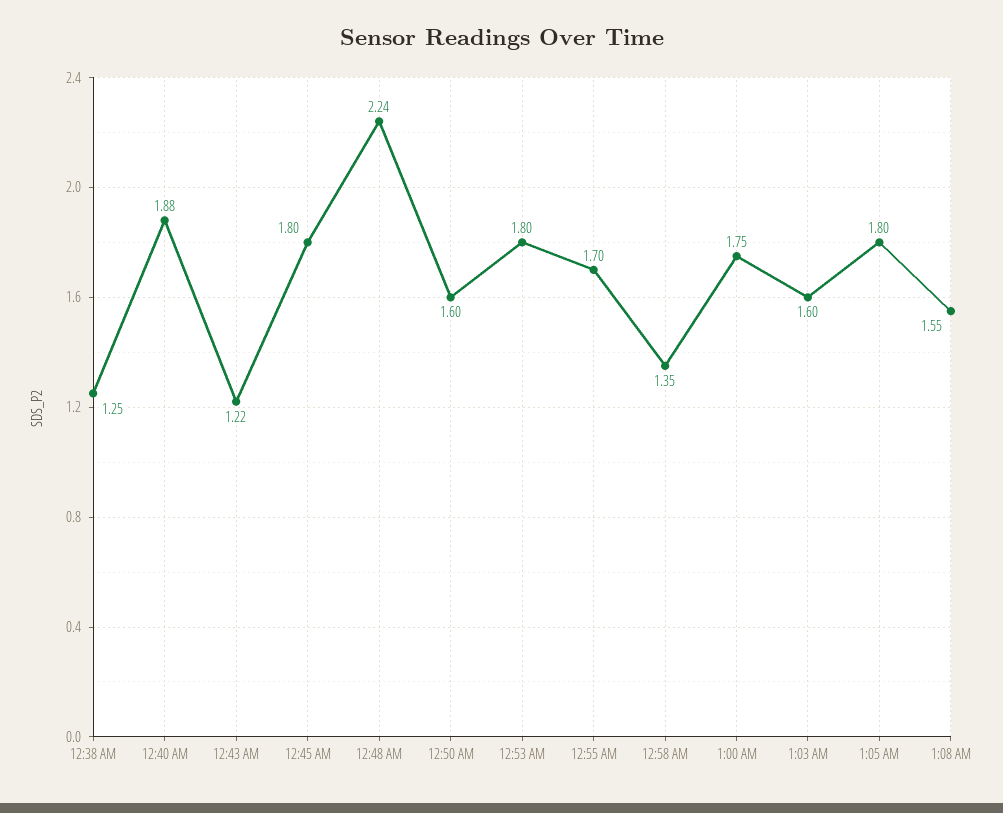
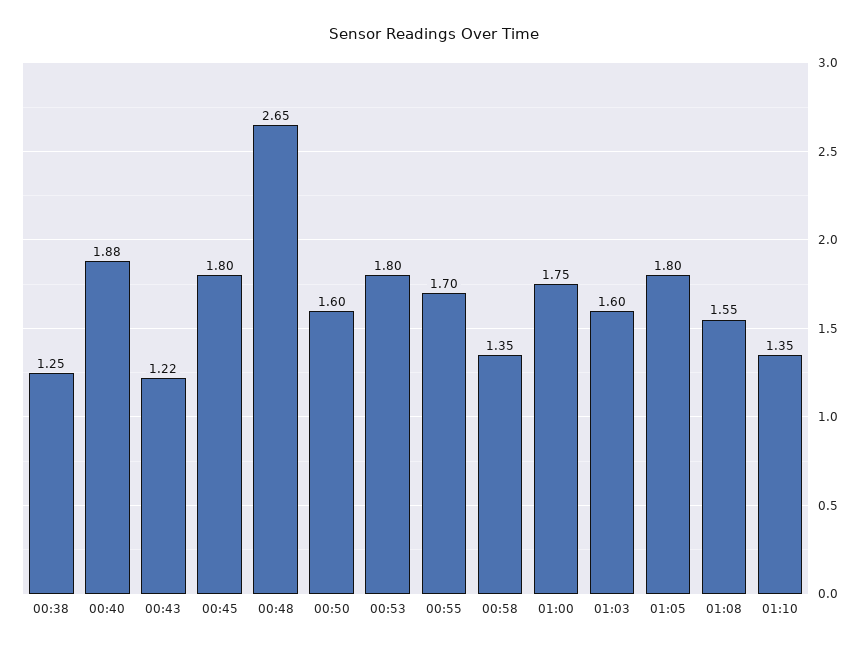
12:48 AM: 2.24 -> 2.65
01:10: none -> 1.35

